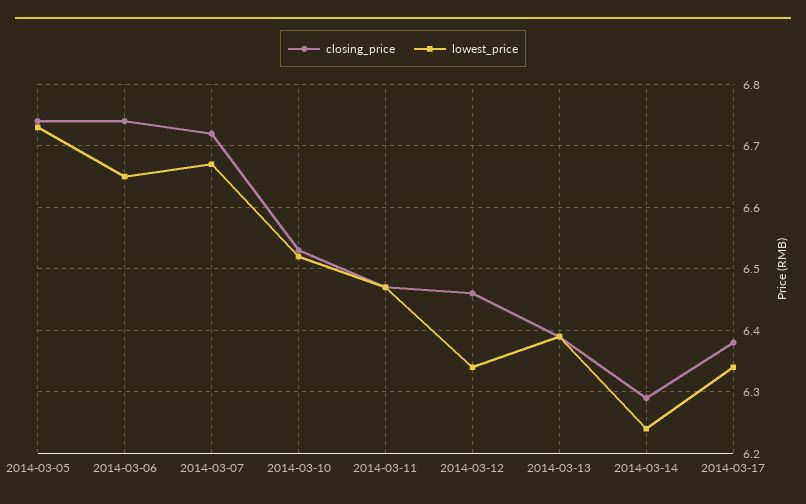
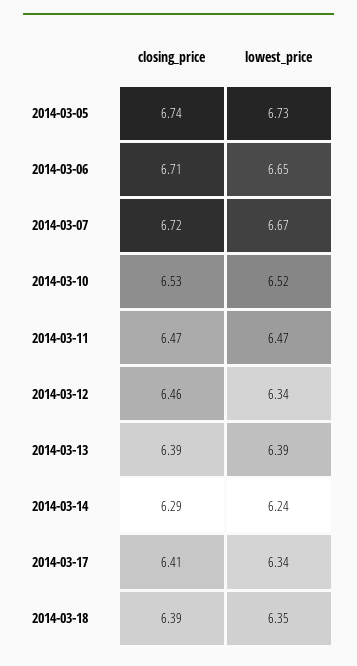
closing_price, 2014-03-06: 6.74 -> 6.71
closing_price, 2014-03-17: 6.38 -> 6.41
closing_price, 2014-03-18: none -> 6.39
lowest_price, 2014-03-18: none -> 6.35

